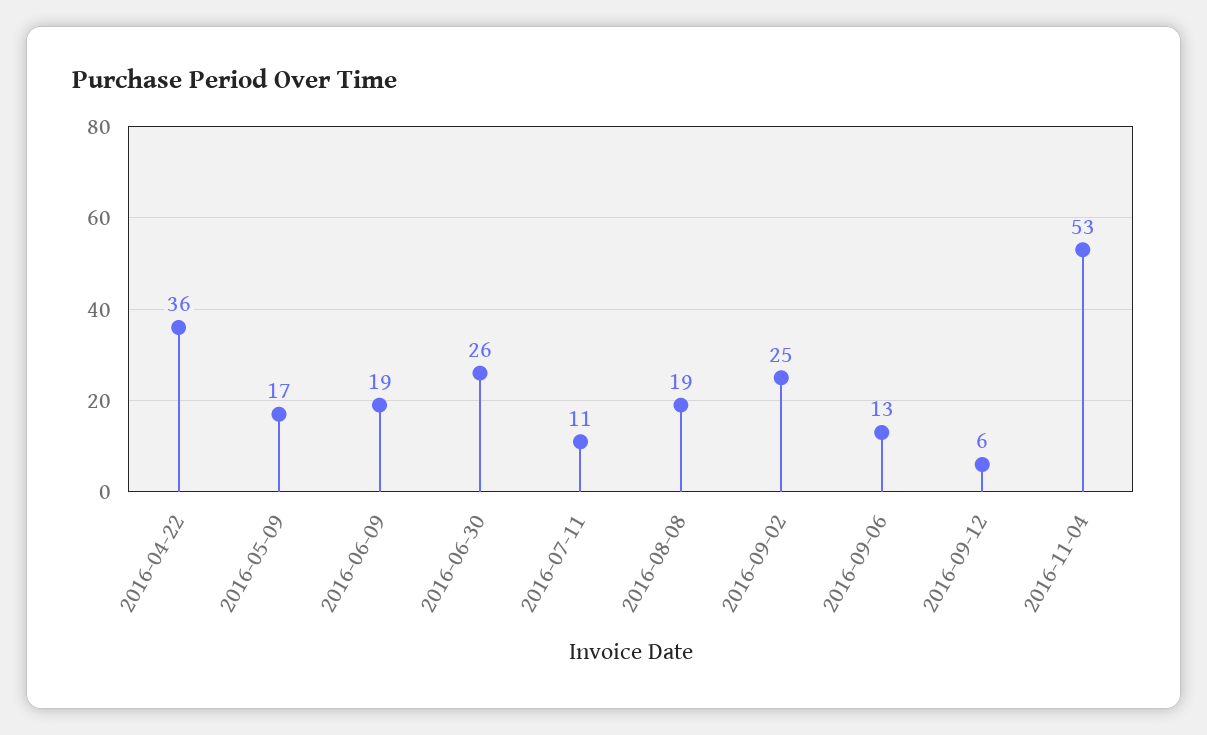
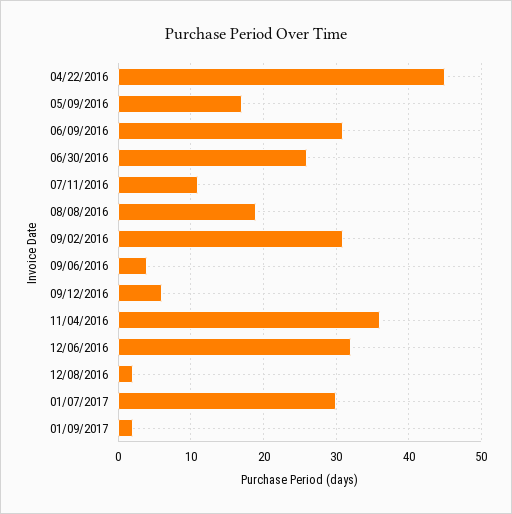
2016-04-22: 36 -> 45
2016-06-09: 19 -> 31
2016-09-02: 25 -> 31
2016-09-06: 13 -> 4
2016-11-04: 53 -> 36
12/06/2016: none -> 32
12/08/2016: none -> 2
01/07/2017: none -> 30
01/09/2017: none -> 2

